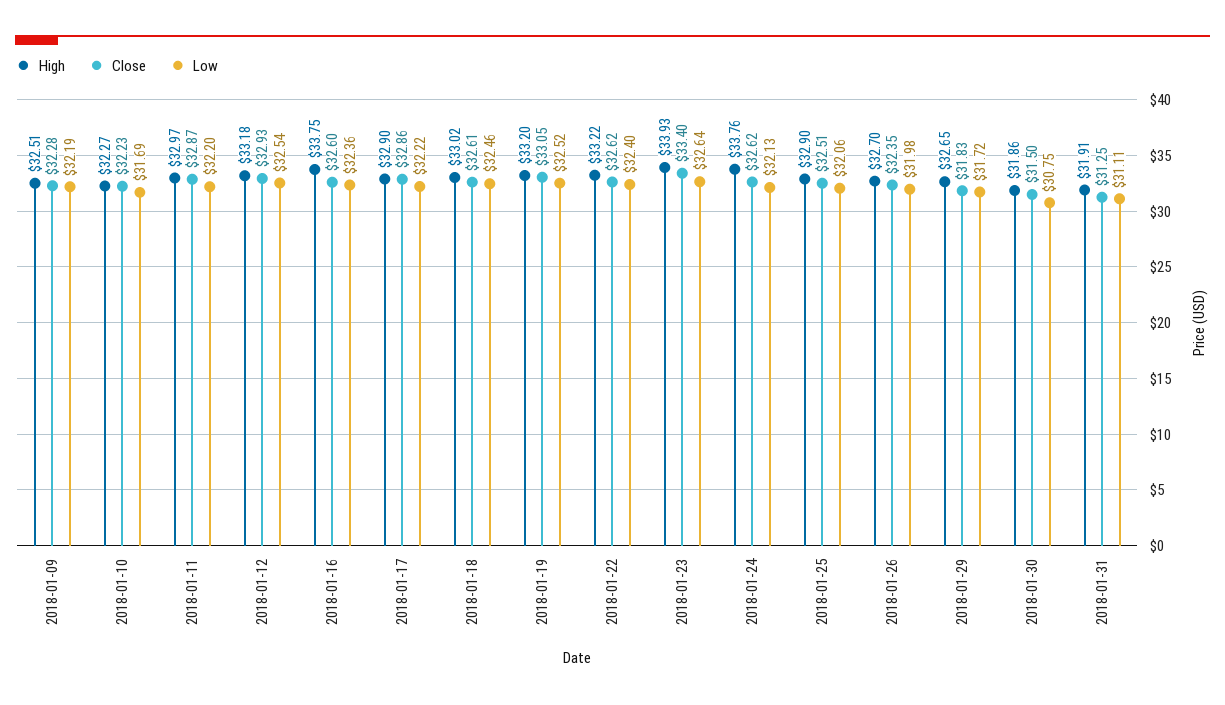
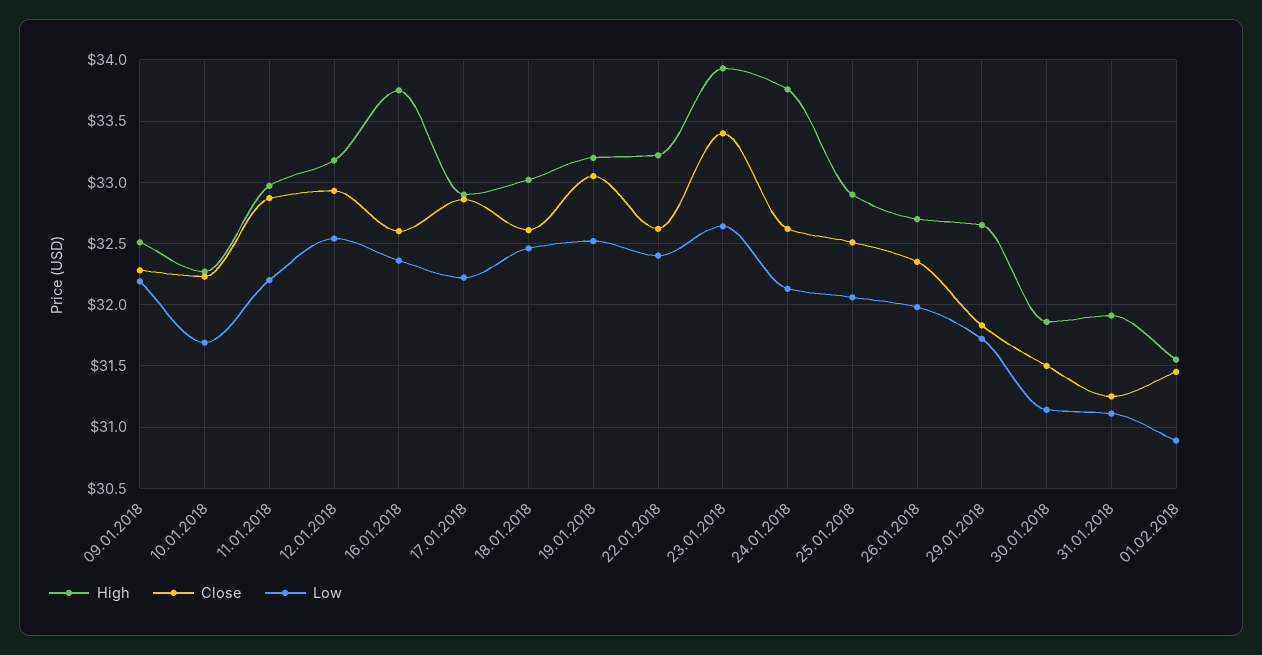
Low, 2018-01-30: 30.75 -> 31.15
High, 01.02.2018: none -> 31.55
Close, 01.02.2018: none -> 31.45
Low, 01.02.2018: none -> 30.9

